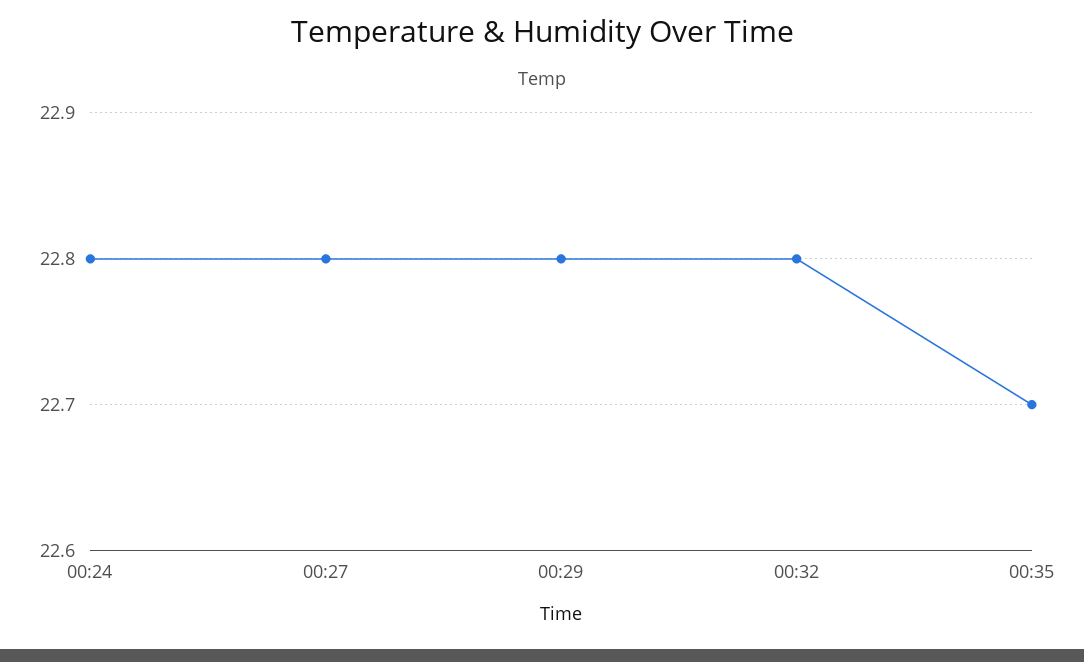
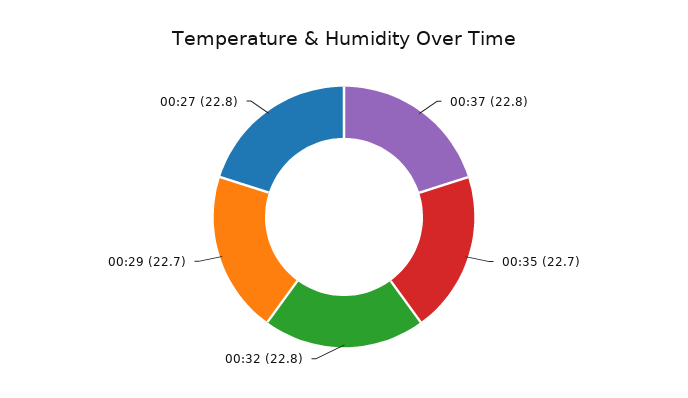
00:24: 22.8 -> none
00:29: 22.8 -> 22.7
00:37: none -> 22.8

